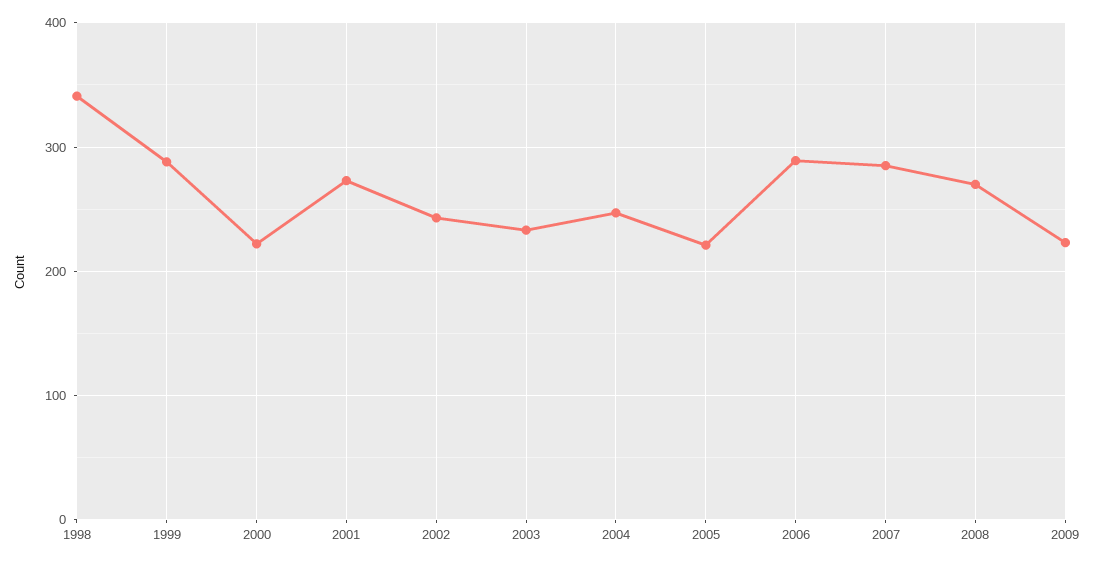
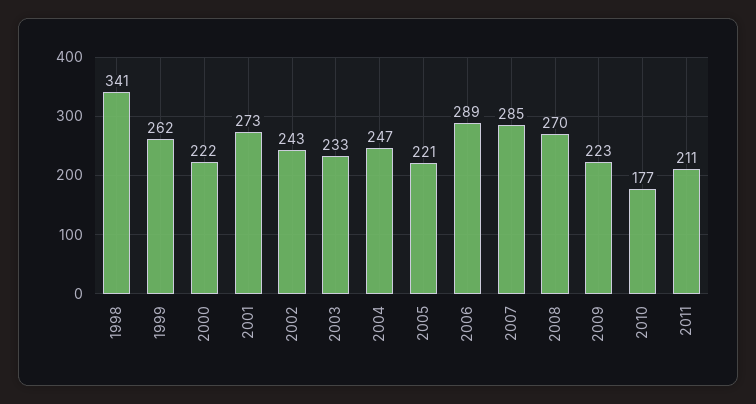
1999: 290 -> 262
2010: none -> 177
2011: none -> 211

